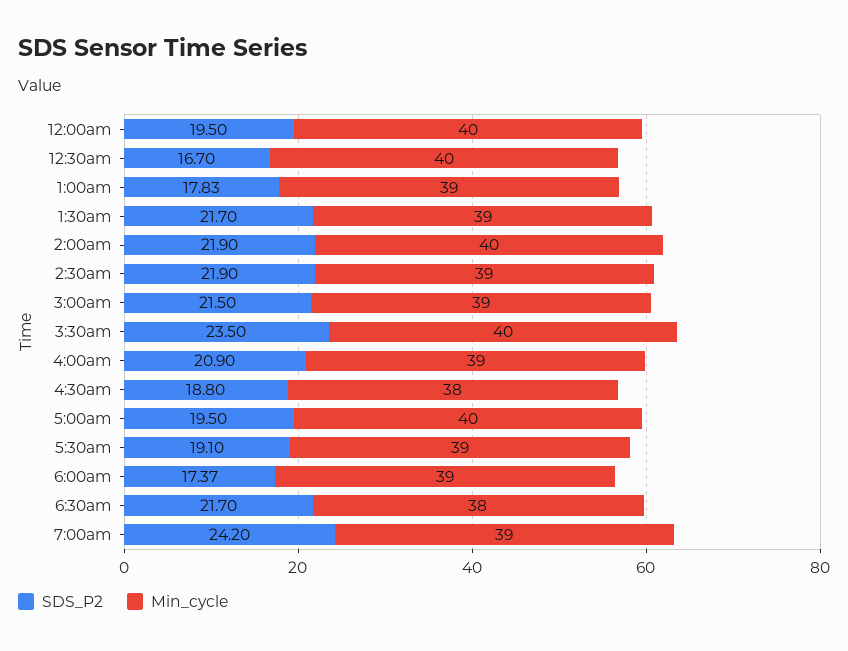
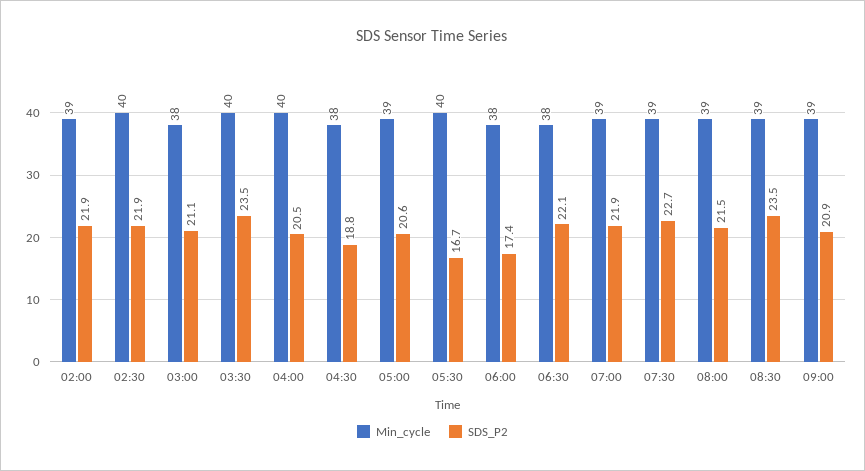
SDS_P2, 12:00am: 19.5 -> none
Min_cycle, 12:00am: 40 -> none
SDS_P2, 12:30am: 16.7 -> none
Min_cycle, 12:30am: 40 -> none
SDS_P2, 1:00am: 17.83 -> none
Min_cycle, 1:00am: 39 -> none
SDS_P2, 1:30am: 21.7 -> none
Min_cycle, 1:30am: 39 -> none
Min_cycle, 2:00am: 40 -> 39
Min_cycle, 2:30am: 39 -> 40
SDS_P2, 3:00am: 21.5 -> 21.1
Min_cycle, 3:00am: 39 -> 38
SDS_P2, 4:00am: 20.9 -> 20.5
Min_cycle, 4:00am: 39 -> 40
SDS_P2, 5:00am: 19.5 -> 20.6
Min_cycle, 5:00am: 40 -> 39
SDS_P2, 5:30am: 19.1 -> 16.7
Min_cycle, 5:30am: 39 -> 40
Min_cycle, 6:00am: 39 -> 38
SDS_P2, 6:30am: 21.7 -> 22.1
SDS_P2, 7:00am: 24.2 -> 21.9
Min_cycle, 07:30: none -> 39
SDS_P2, 07:30: none -> 22.7
Min_cycle, 08:00: none -> 39
SDS_P2, 08:00: none -> 21.5
Min_cycle, 08:30: none -> 39
SDS_P2, 08:30: none -> 23.5
Min_cycle, 09:00: none -> 39
SDS_P2, 09:00: none -> 20.9

